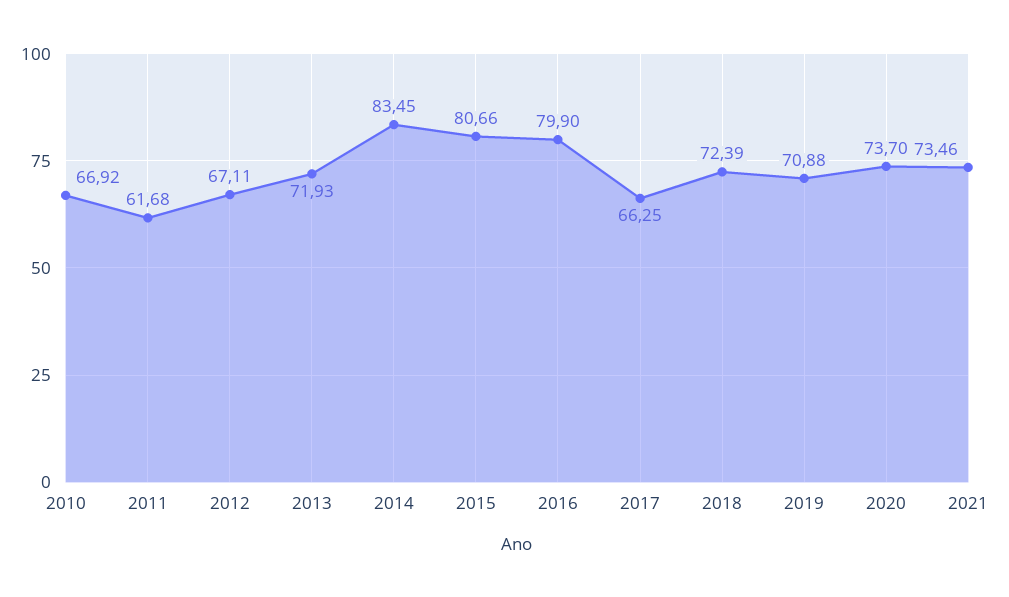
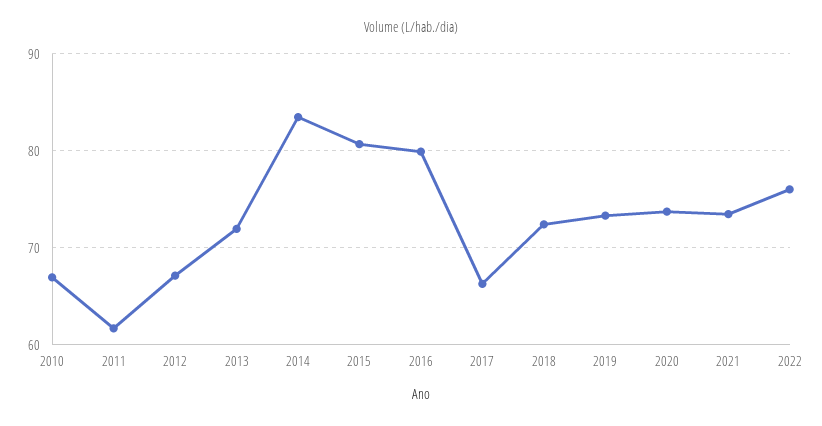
2019: 70.88 -> 73
2022: none -> 76

